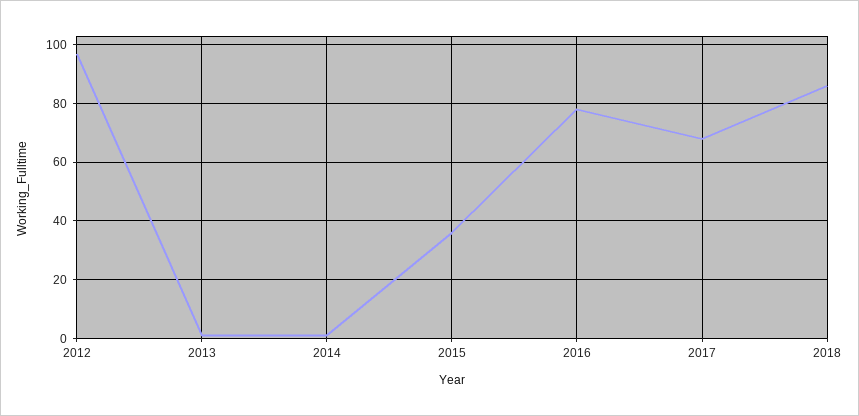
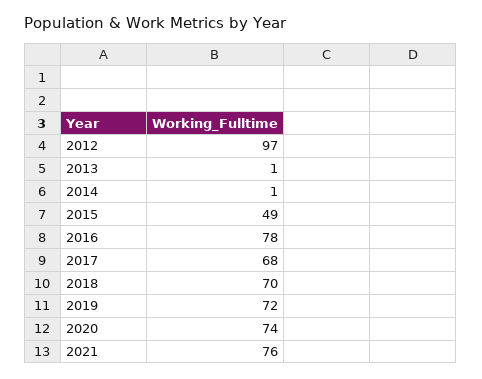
2015: 35 -> 49
2018: 85 -> 70
2019: none -> 72
2020: none -> 74
2021: none -> 76

